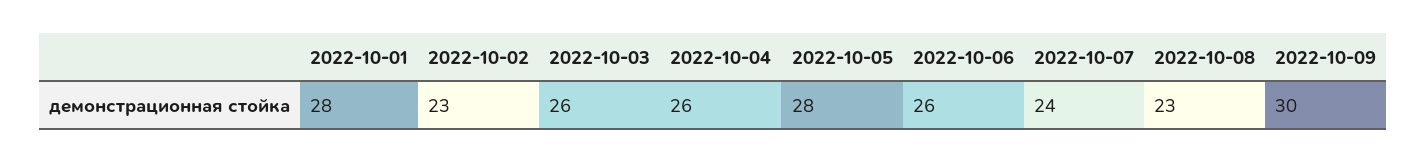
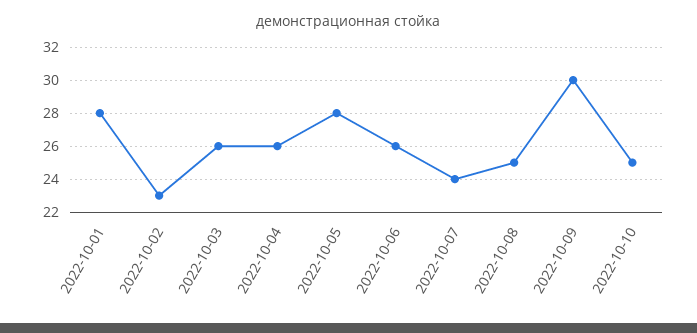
2022-10-08: 23 -> 25
2022-10-10: none -> 25

